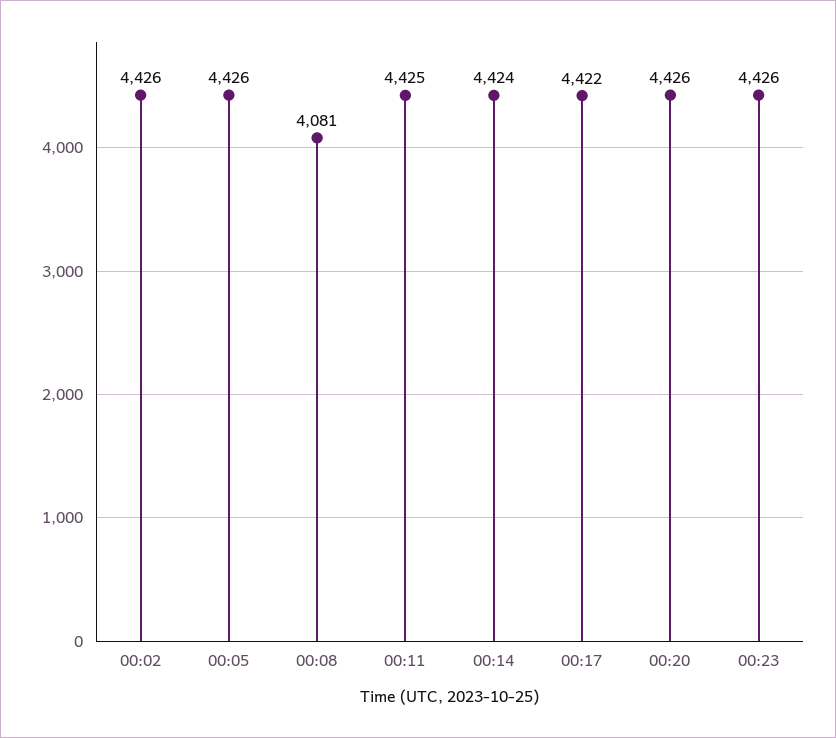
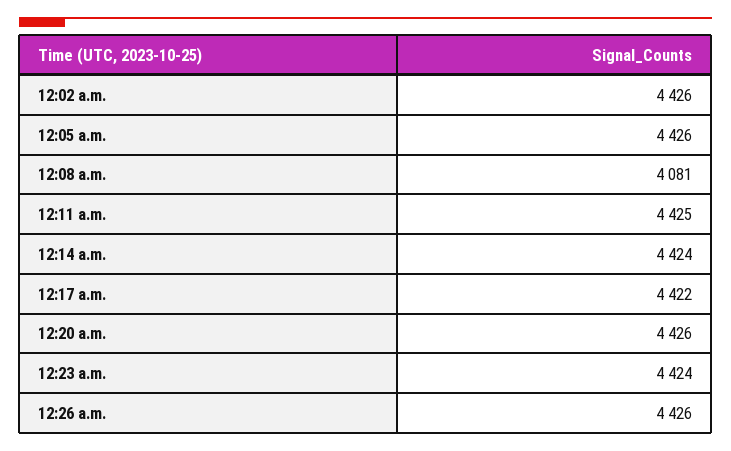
00:23: 4426 -> 4424
12:26 a.m.: none -> 4426

